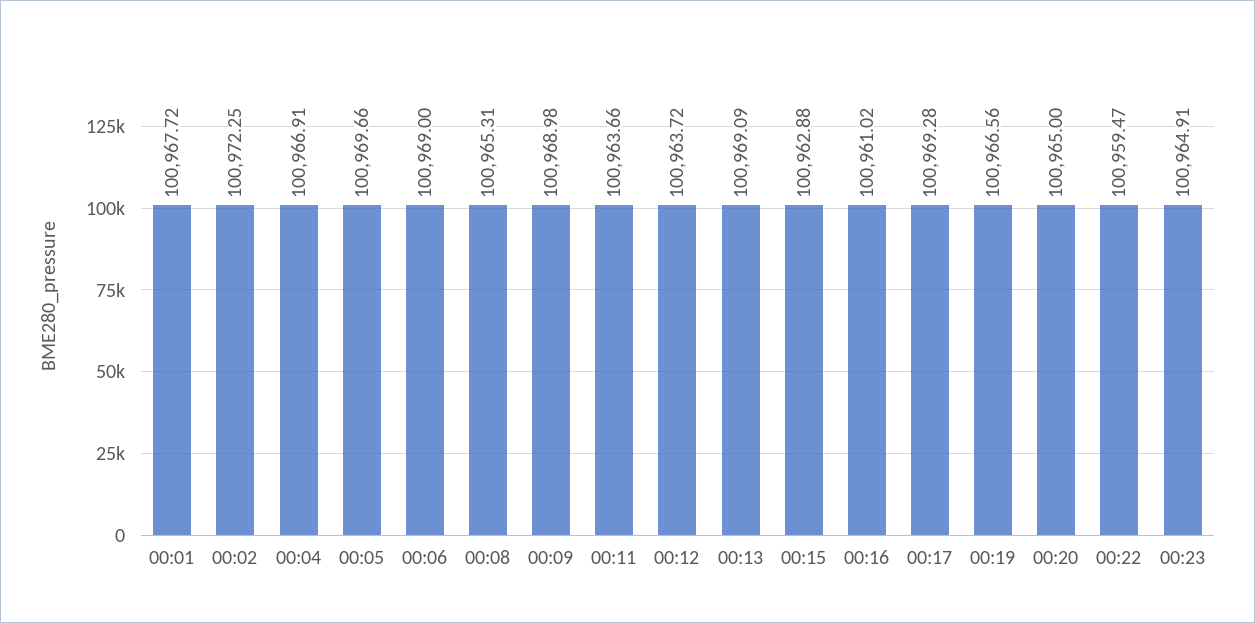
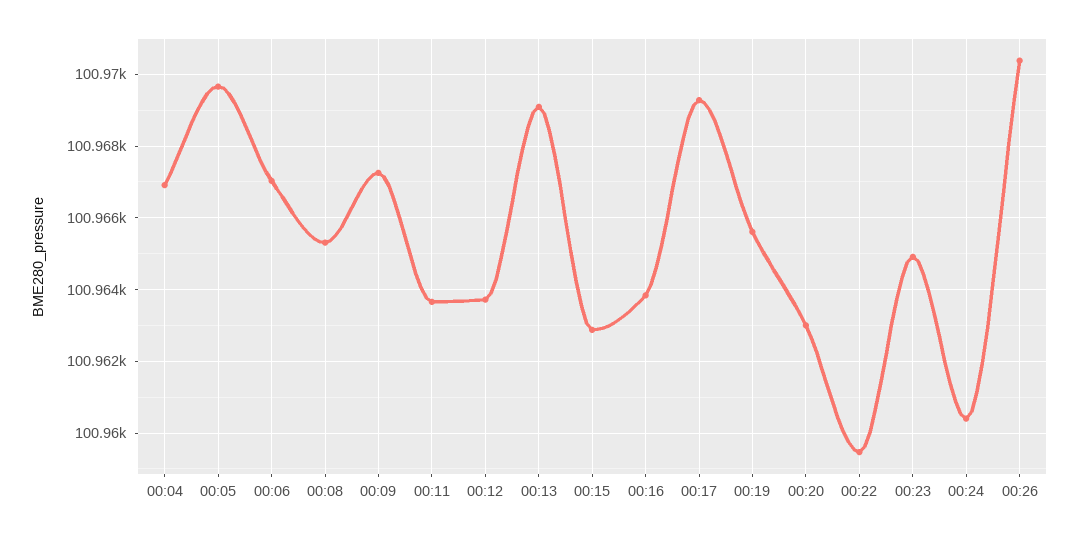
00:01: 100967.72 -> none
00:02: 100972.25 -> none
00:06: 100969 -> 100967
00:09: 100968.98 -> 100967.2
00:16: 100961.02 -> 100963.8
00:19: 100966.56 -> 100965.6
00:20: 100965 -> 100963
00:24: none -> 100960.4
00:26: none -> 100970.4

